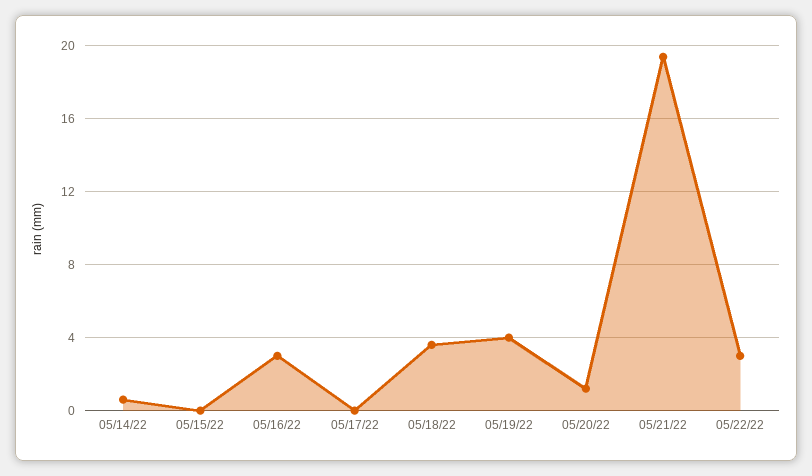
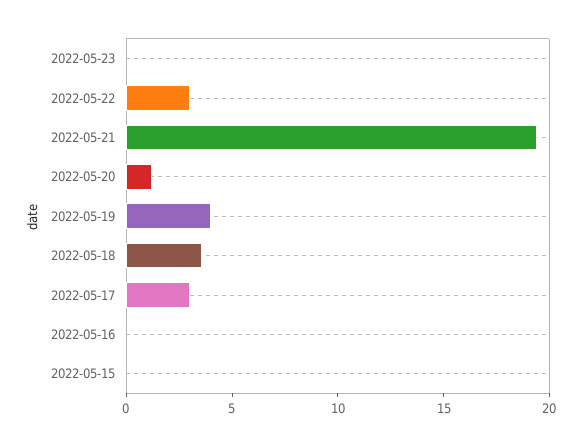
05/14/22: 0.5 -> none
05/16/22: 3 -> 0
05/17/22: 0 -> 3
2022-05-23: none -> 0

